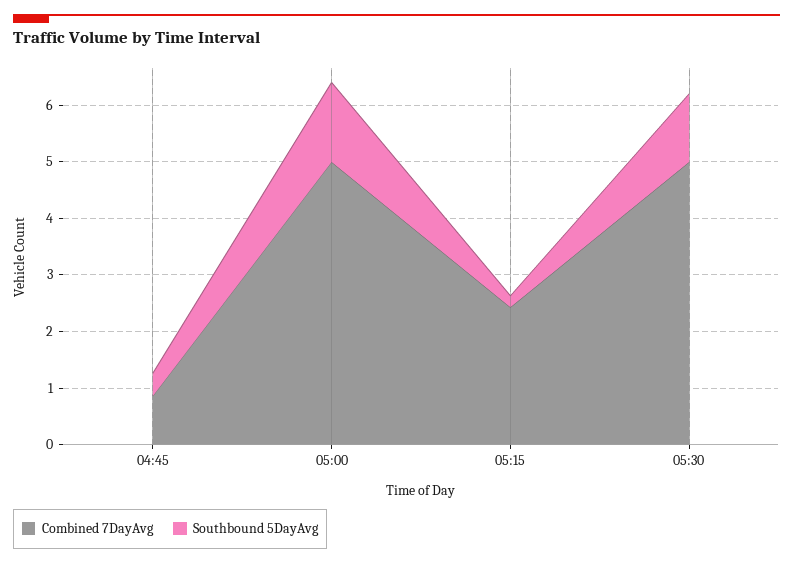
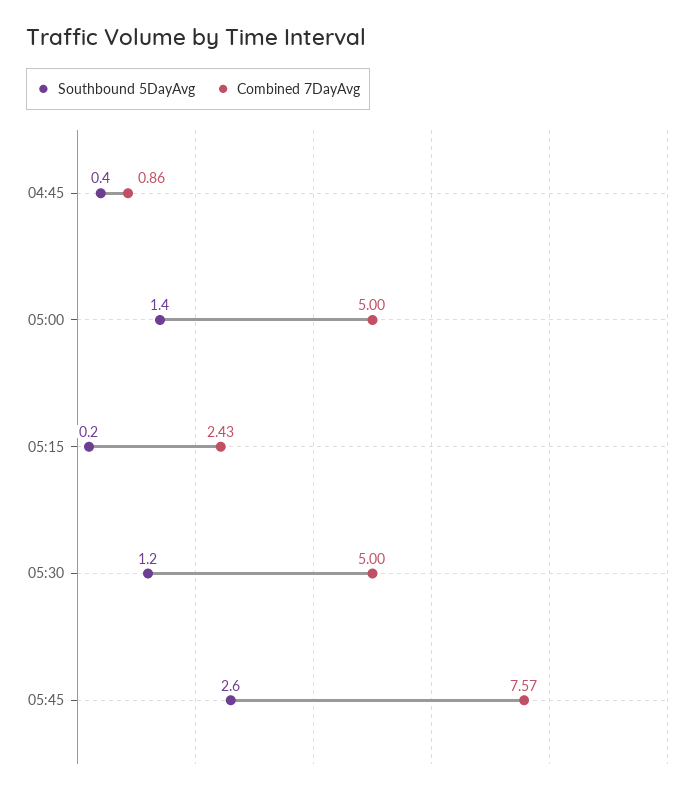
Southbound 5DayAvg, 05:45: none -> 2.6
Combined 7DayAvg, 05:45: none -> 7.57

